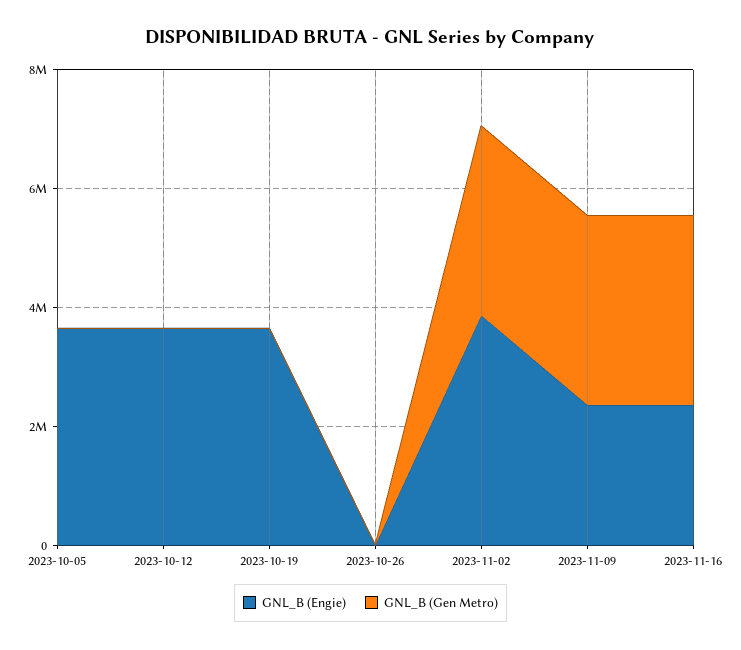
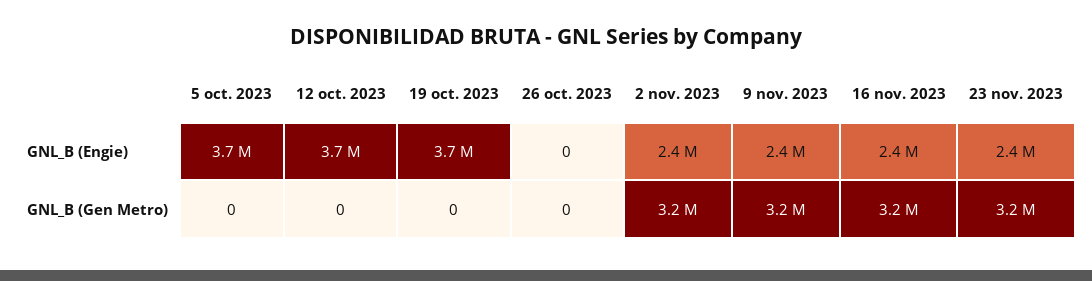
GNL_B (Engie), 2023-11-02: 4000000 -> 2400000
GNL_B (Engie), 23 nov. 2023: none -> 2400000
GNL_B (Gen Metro), 23 nov. 2023: none -> 3200000

